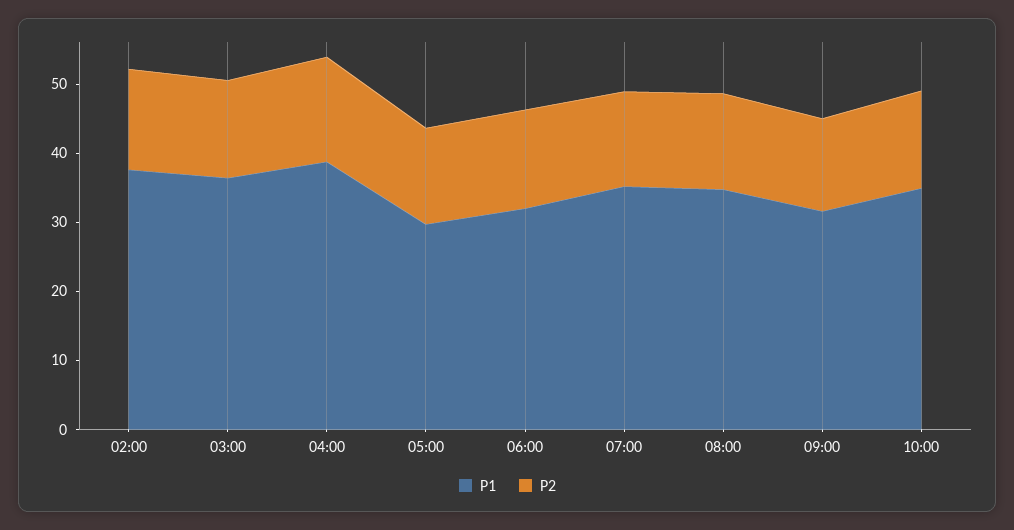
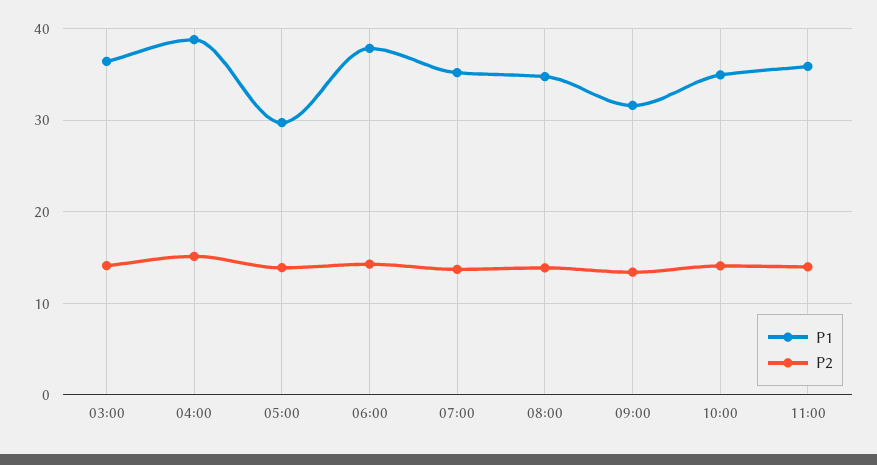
P1, 02:00: 38 -> none
P2, 02:00: 14 -> none
P1, 06:00: 32 -> 38
P1, 11:00: none -> 36
P2, 11:00: none -> 14

